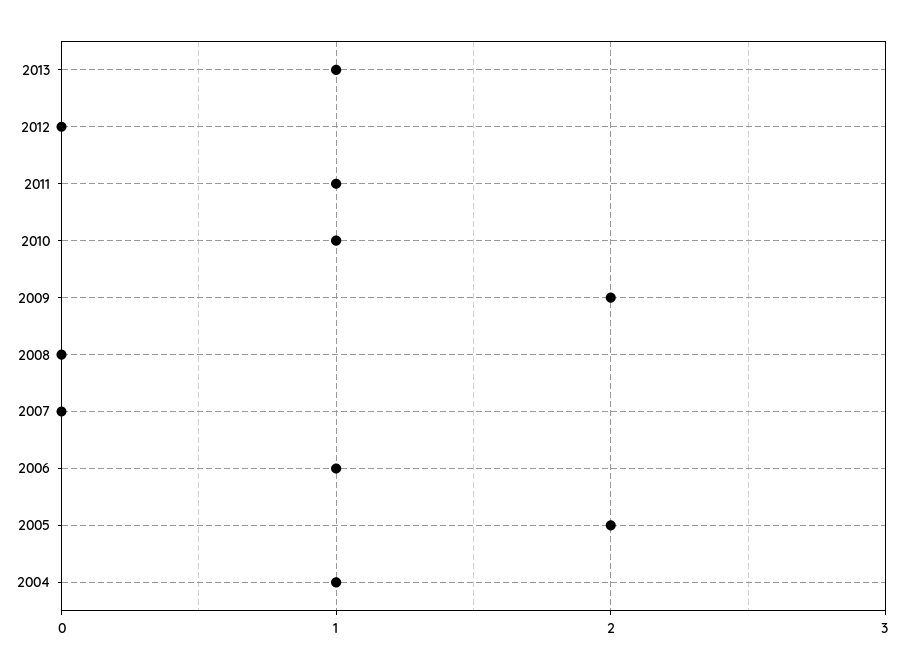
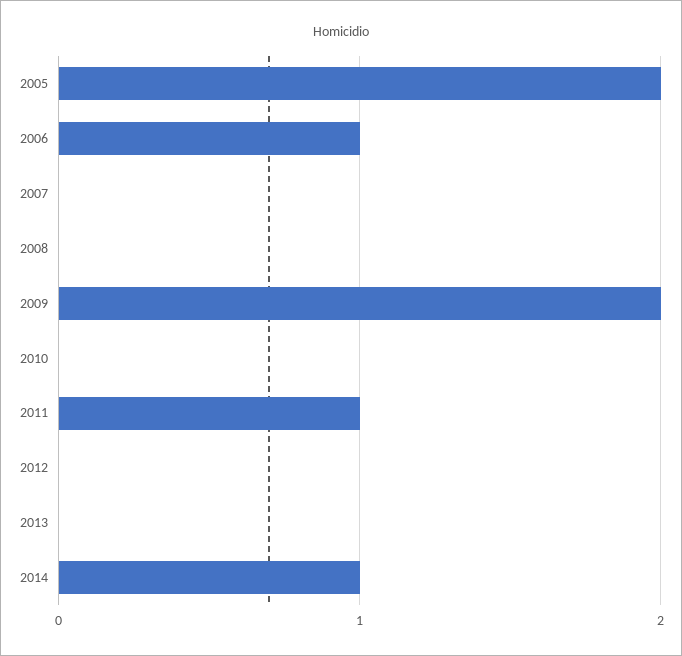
2013: 1 -> 0
2010: 1 -> 0
2004: 1 -> none
2014: none -> 1

